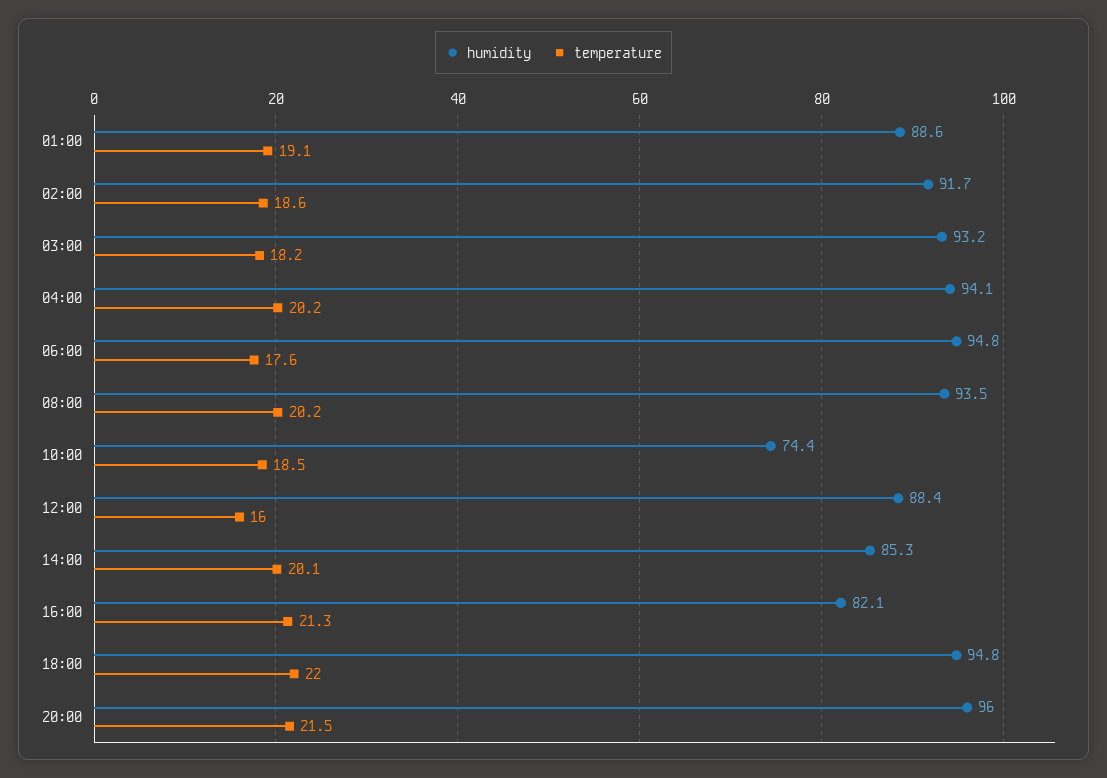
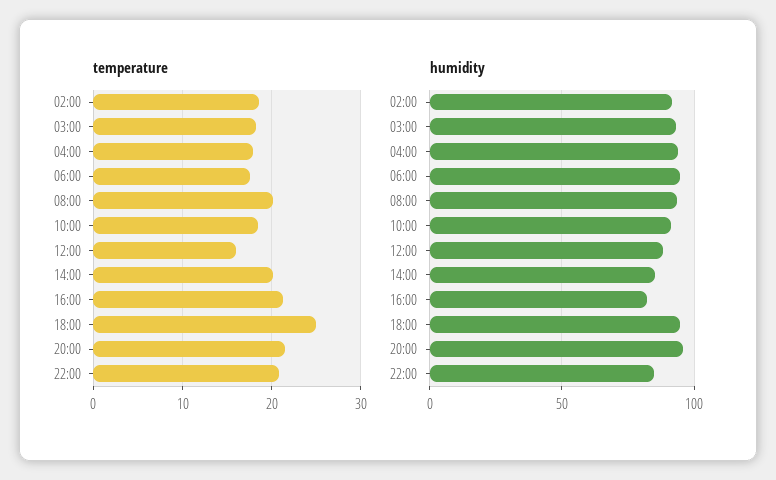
humidity, 01:00: 88.6 -> none
temperature, 01:00: 19.1 -> none
temperature, 04:00: 20.2 -> 18
humidity, 10:00: 74.4 -> 90
temperature, 18:00: 22 -> 25
temperature, 22:00: none -> 21
humidity, 22:00: none -> 85

